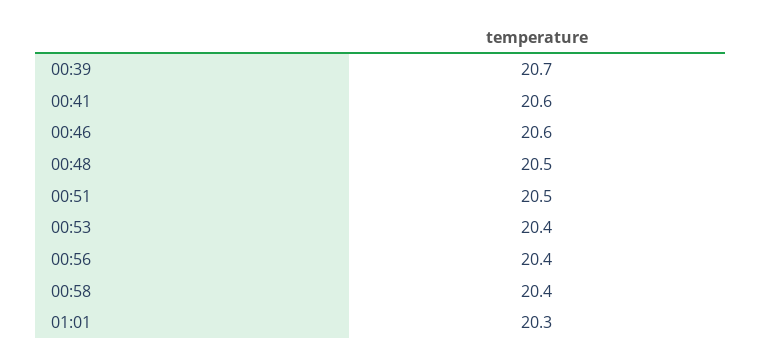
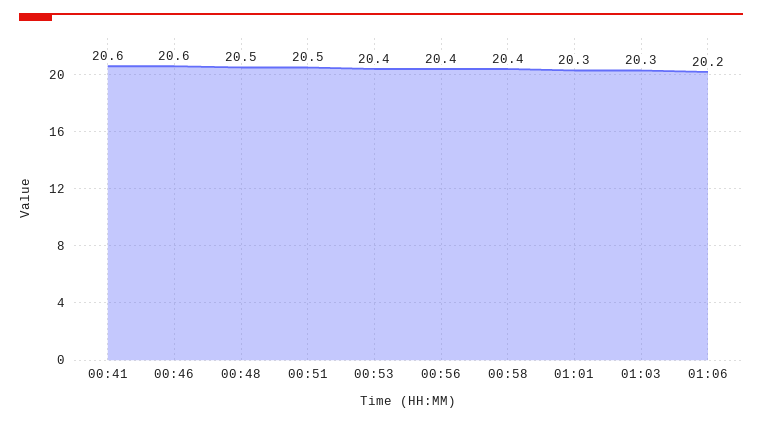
00:39: 20.7 -> none
01:03: none -> 20.3
01:06: none -> 20.2

